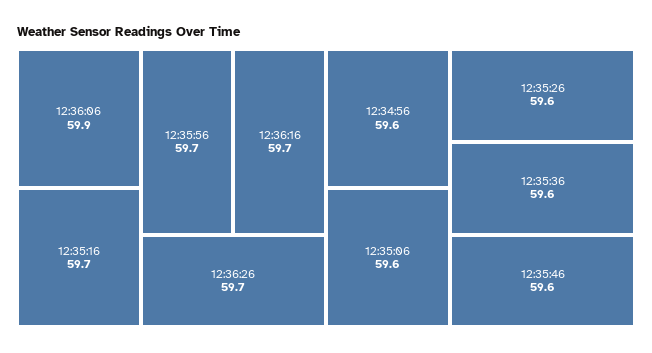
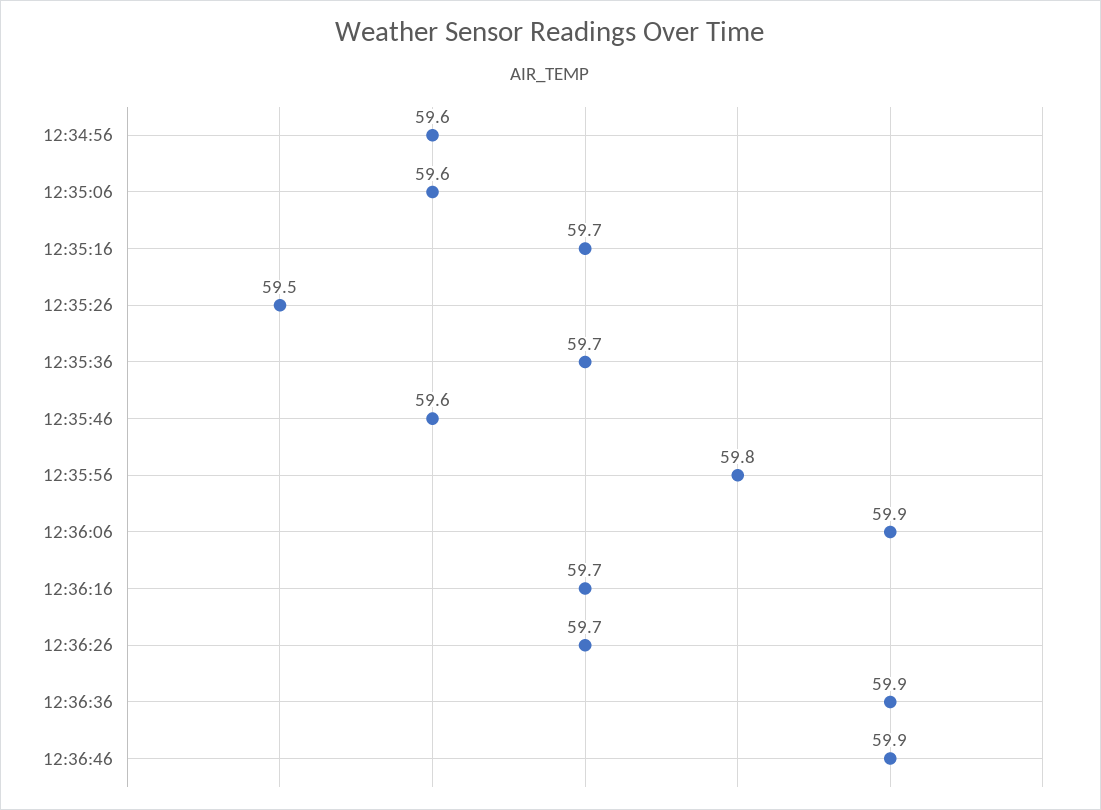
12:35:56: 59.7 -> 59.8
12:35:26: 59.6 -> 59.5
12:35:36: 59.6 -> 59.7
12:36:36: none -> 59.9
12:36:46: none -> 59.9

